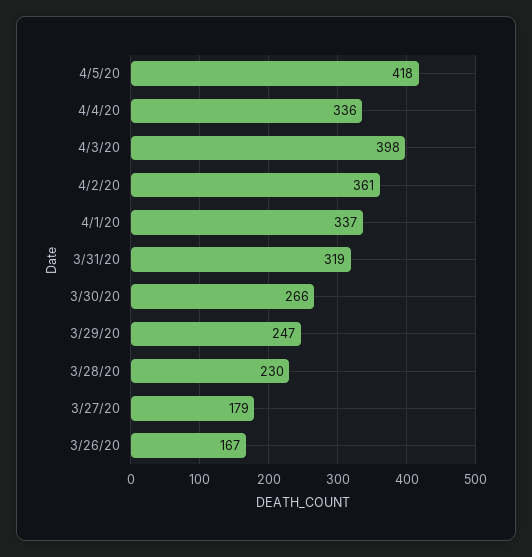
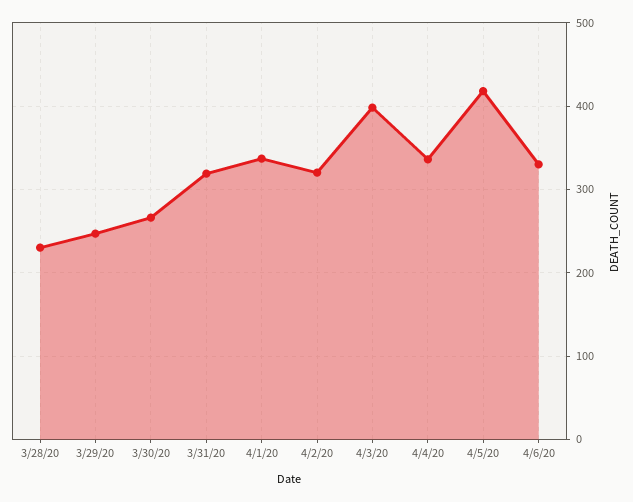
4/2/20: 361 -> 320
3/27/20: 179 -> none
3/26/20: 167 -> none
4/6/20: none -> 330

